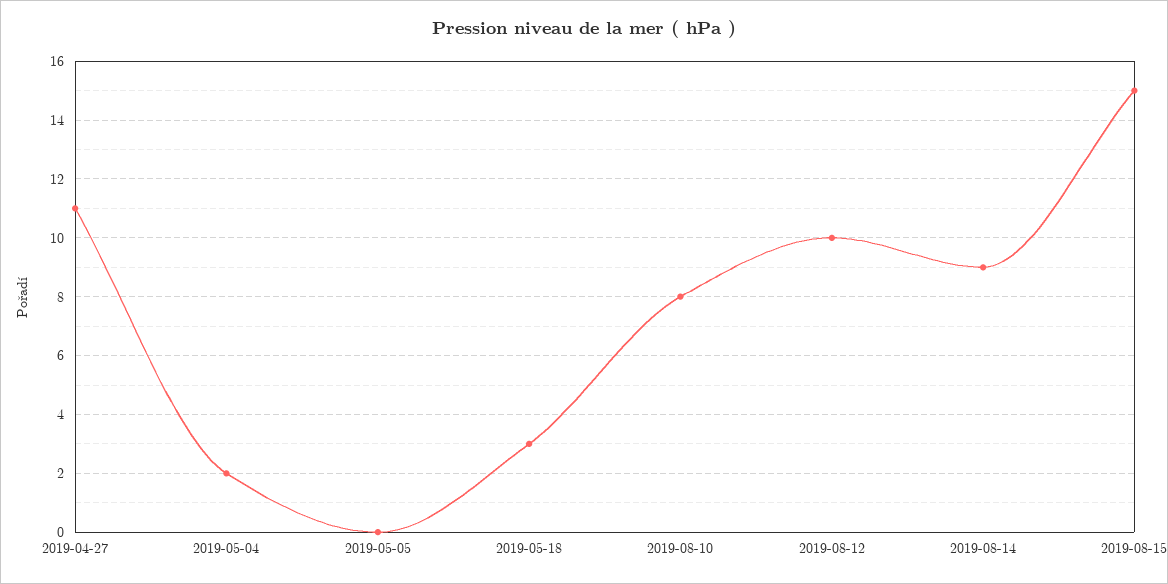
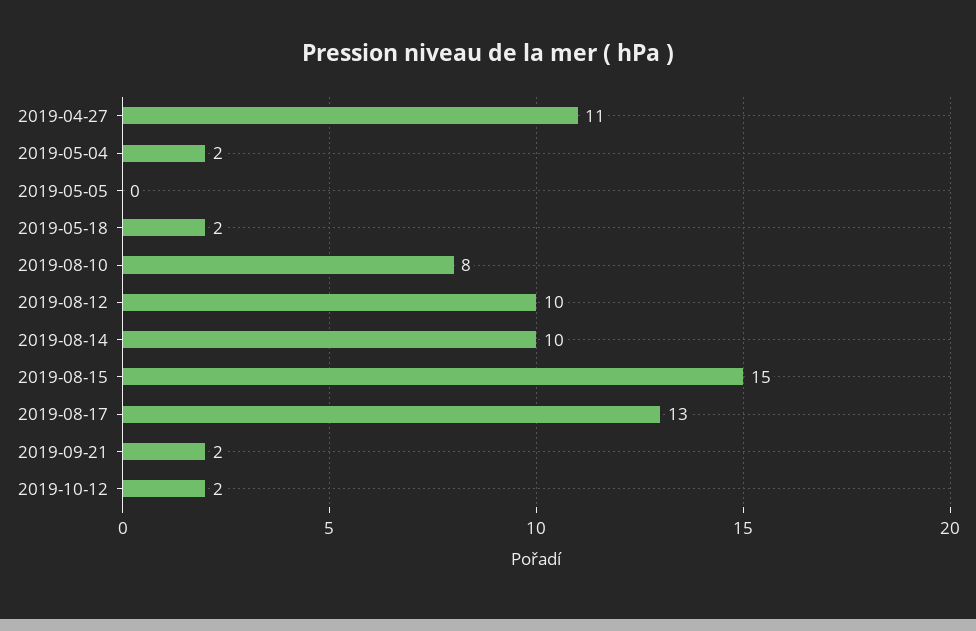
2019-05-18: 3 -> 2
2019-08-14: 9 -> 10
2019-08-17: none -> 13
2019-09-21: none -> 2
2019-10-12: none -> 2

